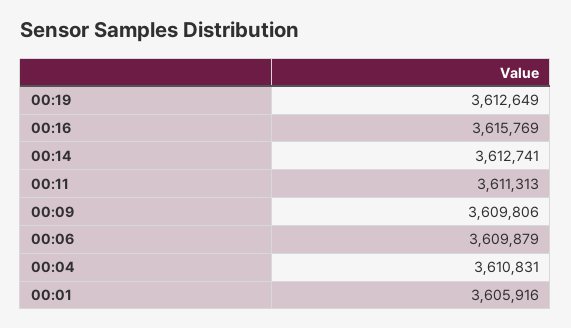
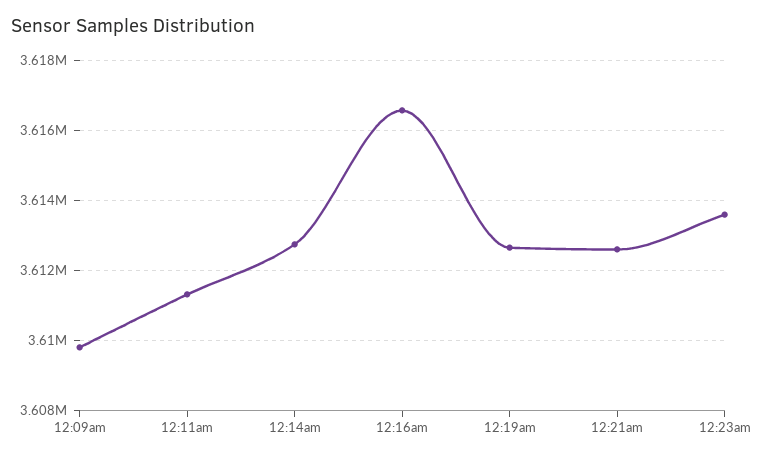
00:16: 3615769 -> 3616600
00:06: 3609879 -> none
00:04: 3610831 -> none
00:01: 3605916 -> none
12:21am: none -> 3612600
12:23am: none -> 3613600

